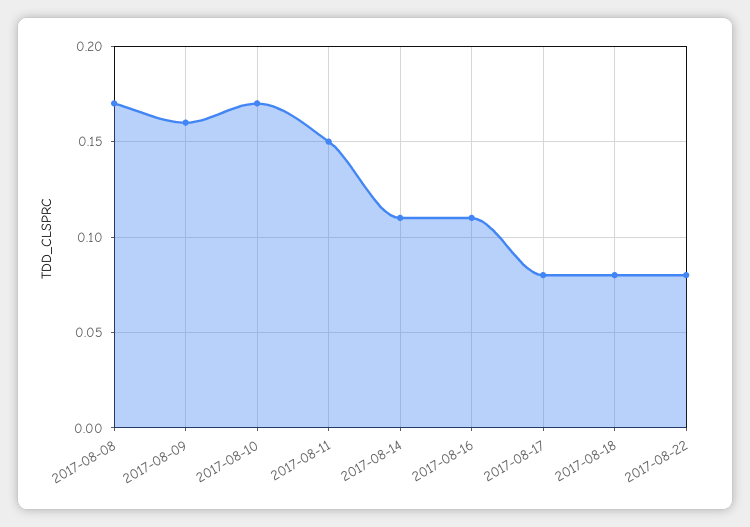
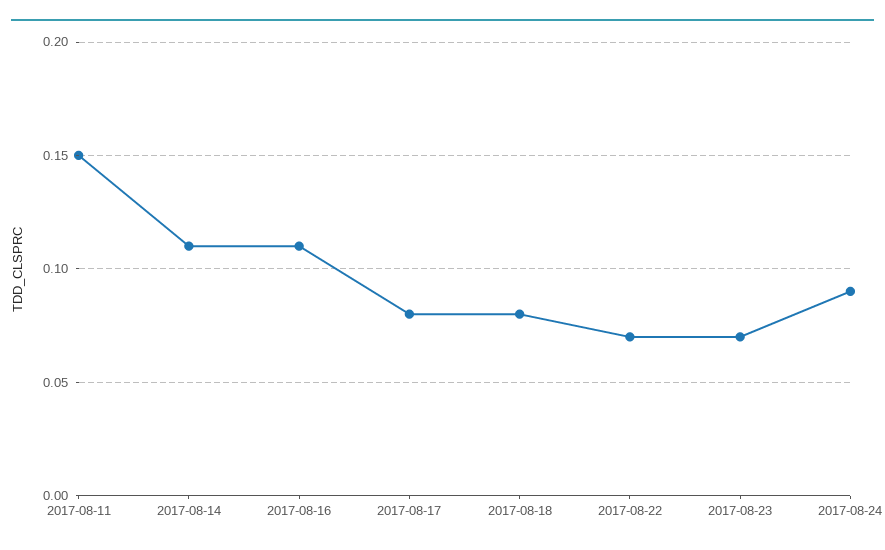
2017-08-08: 0.17 -> none
2017-08-09: 0.16 -> none
2017-08-10: 0.17 -> none
2017-08-22: 0.08 -> 0.07
2017-08-23: none -> 0.07
2017-08-24: none -> 0.09

